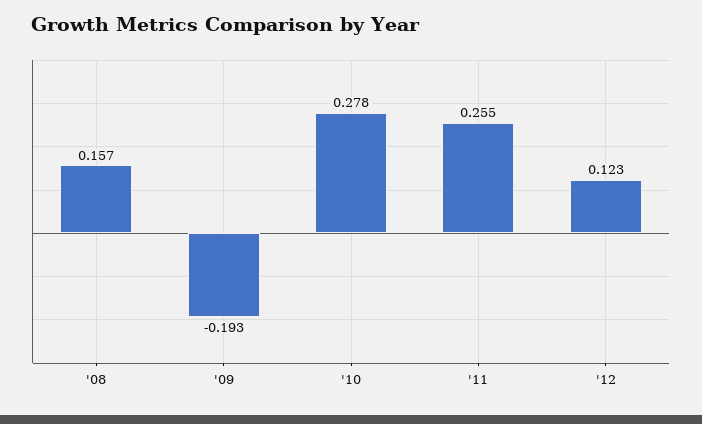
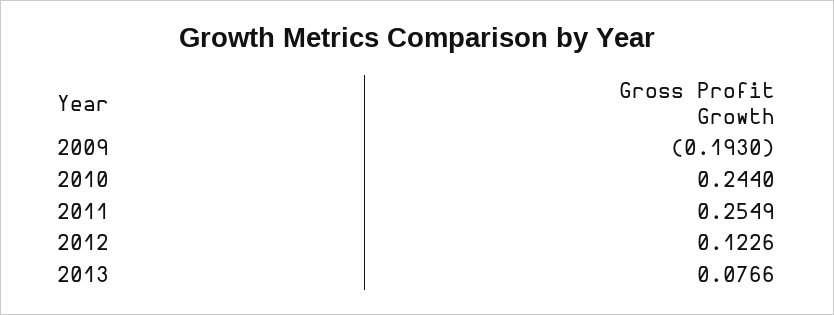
'08: 0.157 -> none
'10: 0.278 -> 0.244
2013: none -> 0.0766

